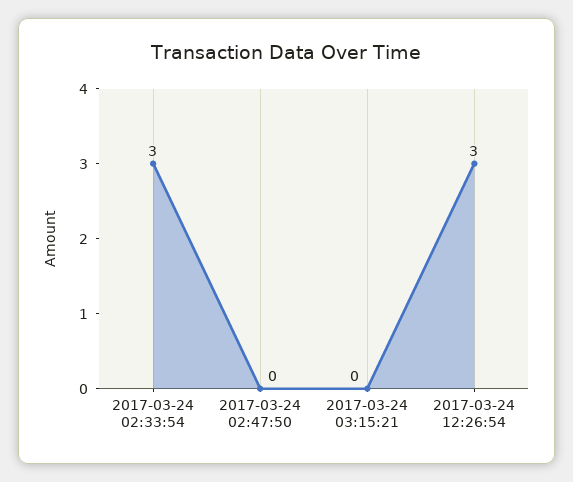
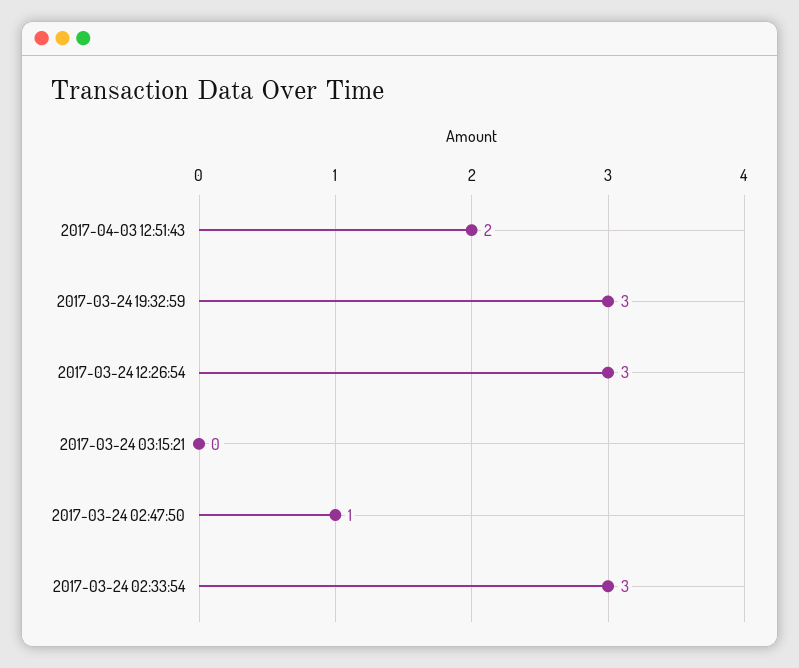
2017-03-24 02:47:50: 0 -> 1
2017-04-03 12:51:43: none -> 2
2017-03-24 19:32:59: none -> 3

